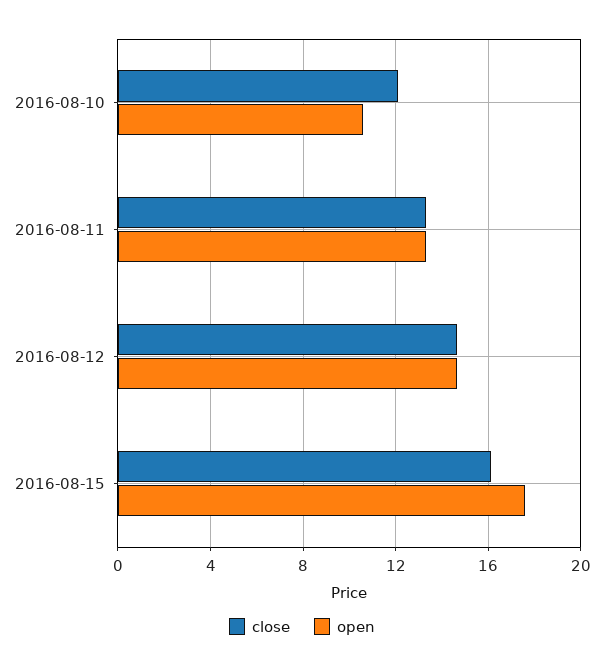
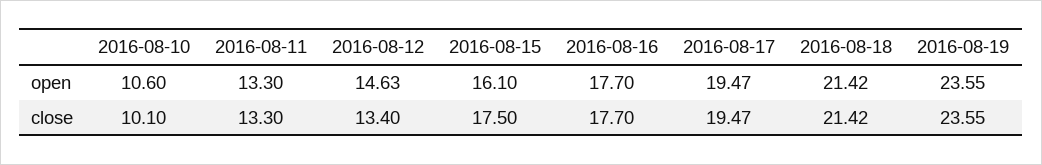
close, 2016-08-10: 12 -> 10.1
close, 2016-08-12: 14.5 -> 13.4
close, 2016-08-15: 16 -> 17.5
open, 2016-08-15: 17.5 -> 16.1
open, 2016-08-16: none -> 17.7
open, 2016-08-17: none -> 19.47
open, 2016-08-18: none -> 21.42
open, 2016-08-19: none -> 23.55
close, 2016-08-16: none -> 17.7
close, 2016-08-17: none -> 19.47
close, 2016-08-18: none -> 21.42
close, 2016-08-19: none -> 23.55

